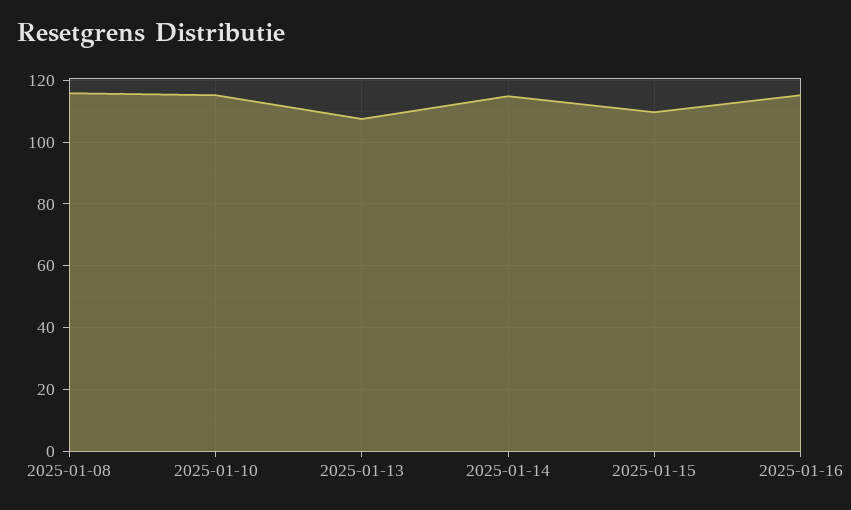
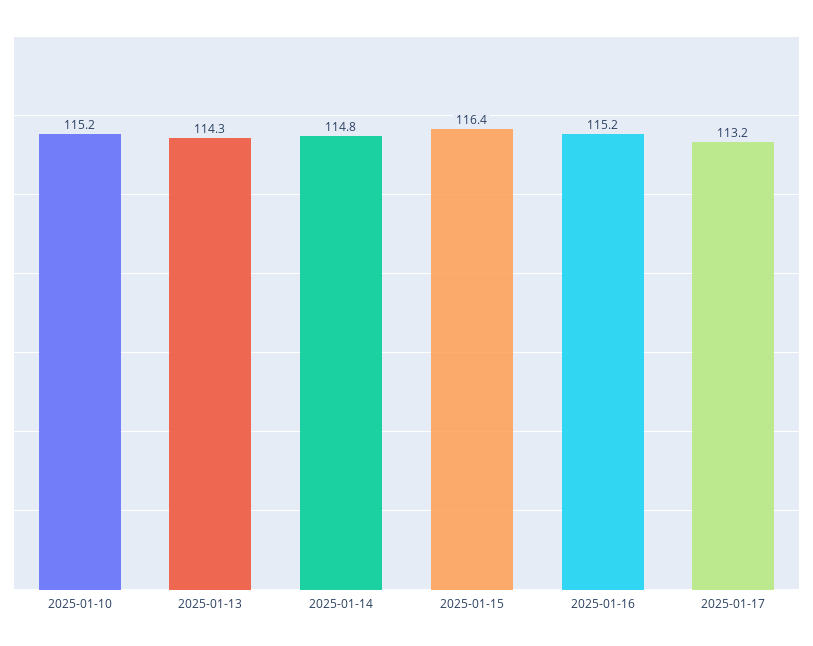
2025-01-08: 116 -> none
2025-01-13: 108 -> 114.3
2025-01-15: 110 -> 116.4
2025-01-17: none -> 113.2

